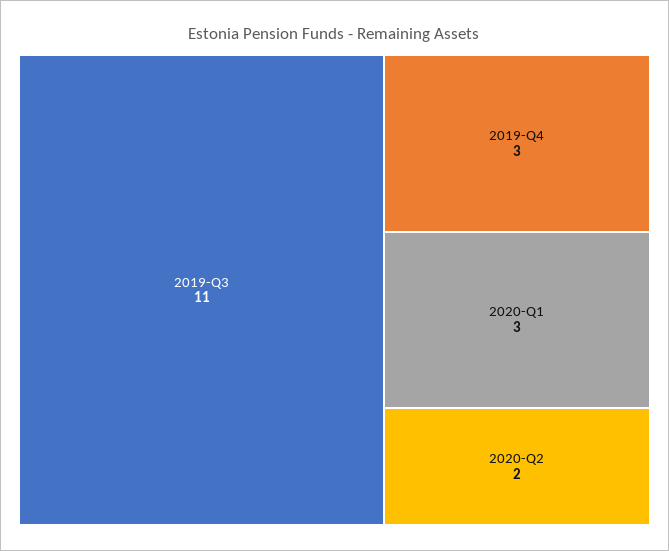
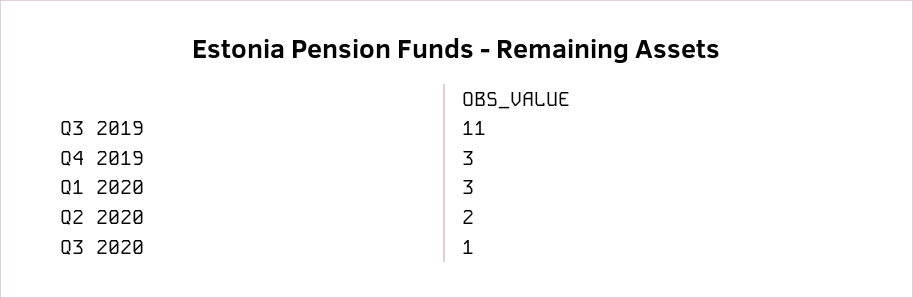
Q3 2020: none -> 1

